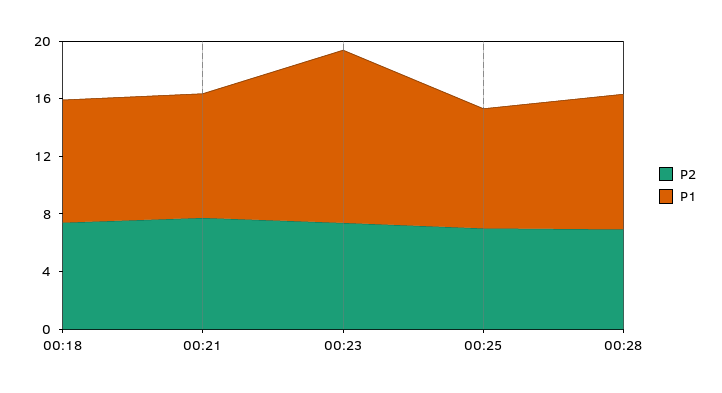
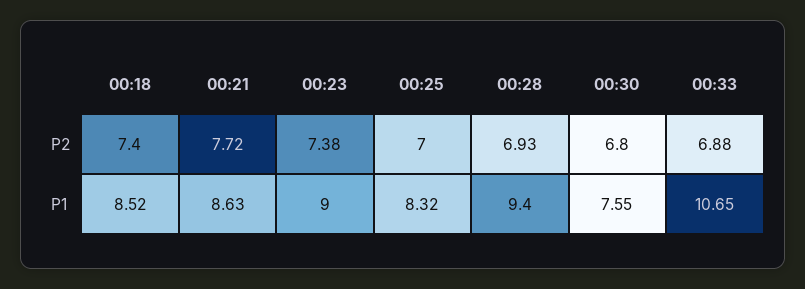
P1, 00:23: 12 -> 9
P2, 00:30: none -> 6.8
P2, 00:33: none -> 6.88
P1, 00:30: none -> 7.55
P1, 00:33: none -> 10.65

